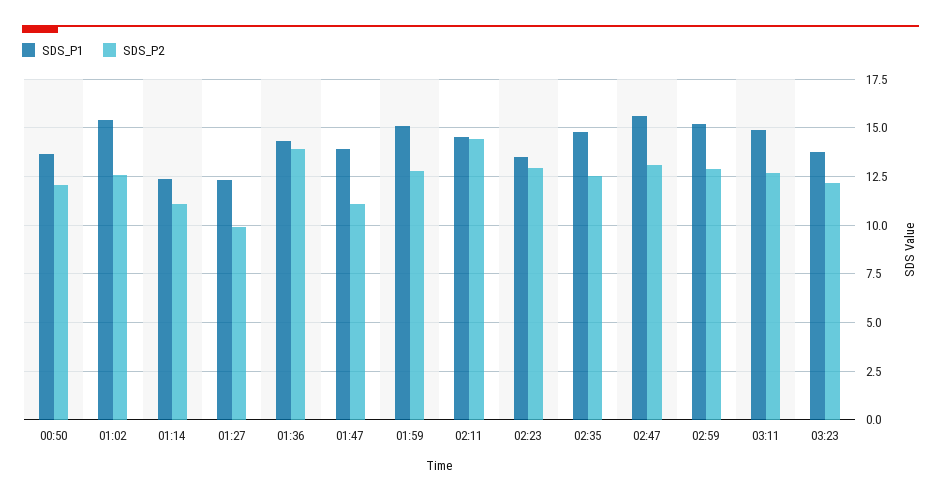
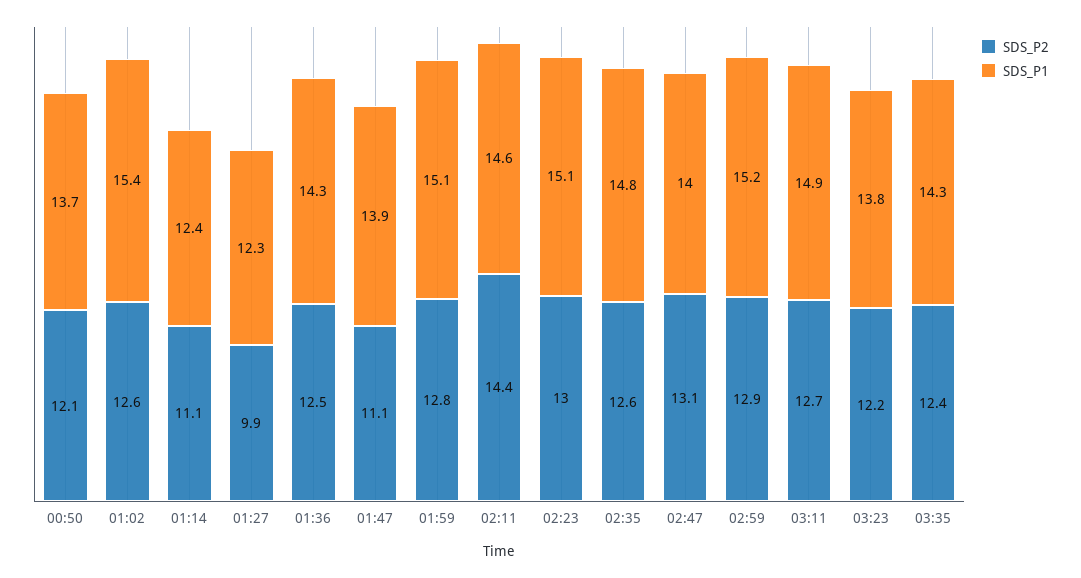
SDS_P2, 01:36: 14 -> 12.5
SDS_P1, 02:23: 13.5 -> 15.1
SDS_P1, 02:47: 15.5 -> 14
SDS_P2, 03:35: none -> 12.4
SDS_P1, 03:35: none -> 14.3

